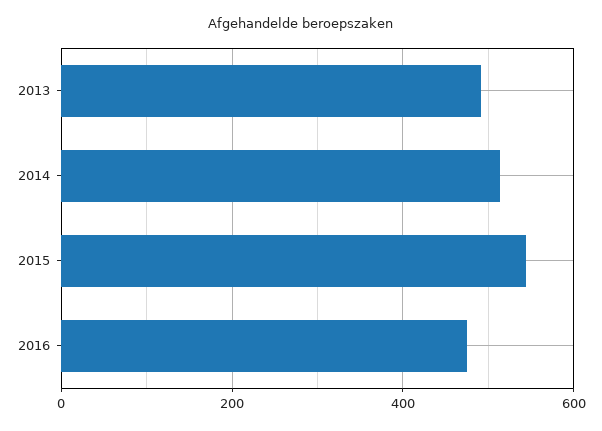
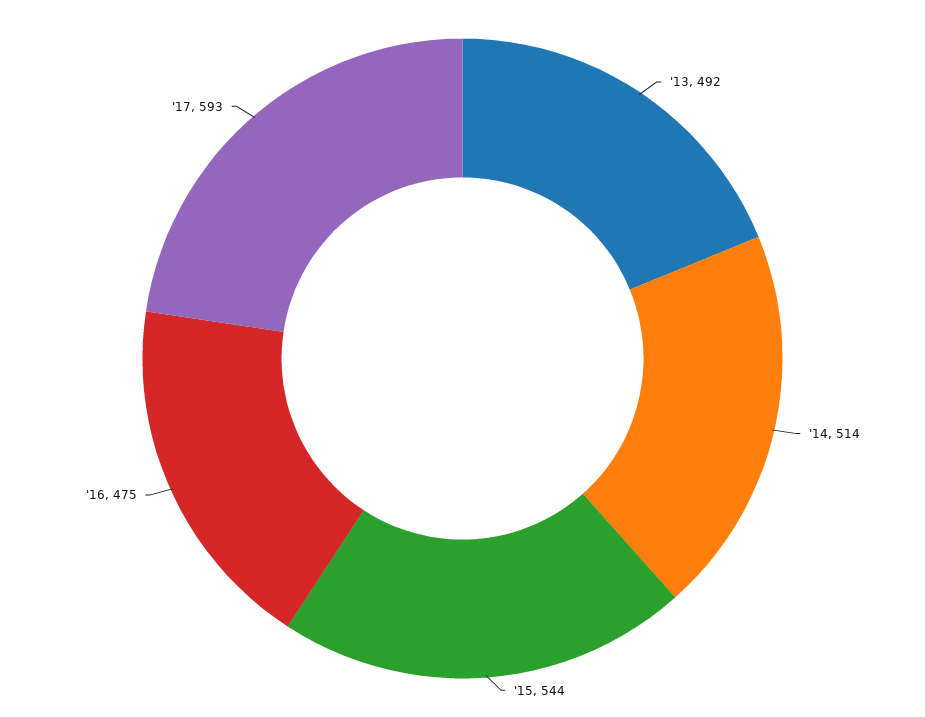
'17: none -> 593

